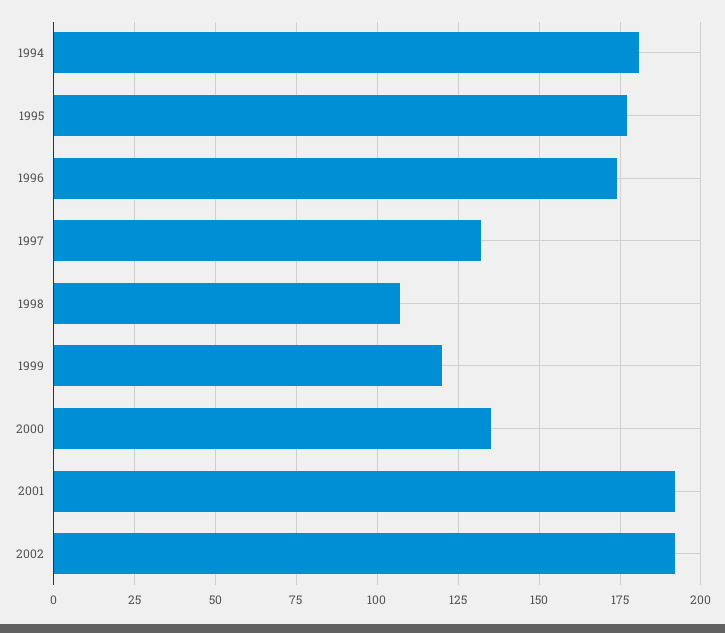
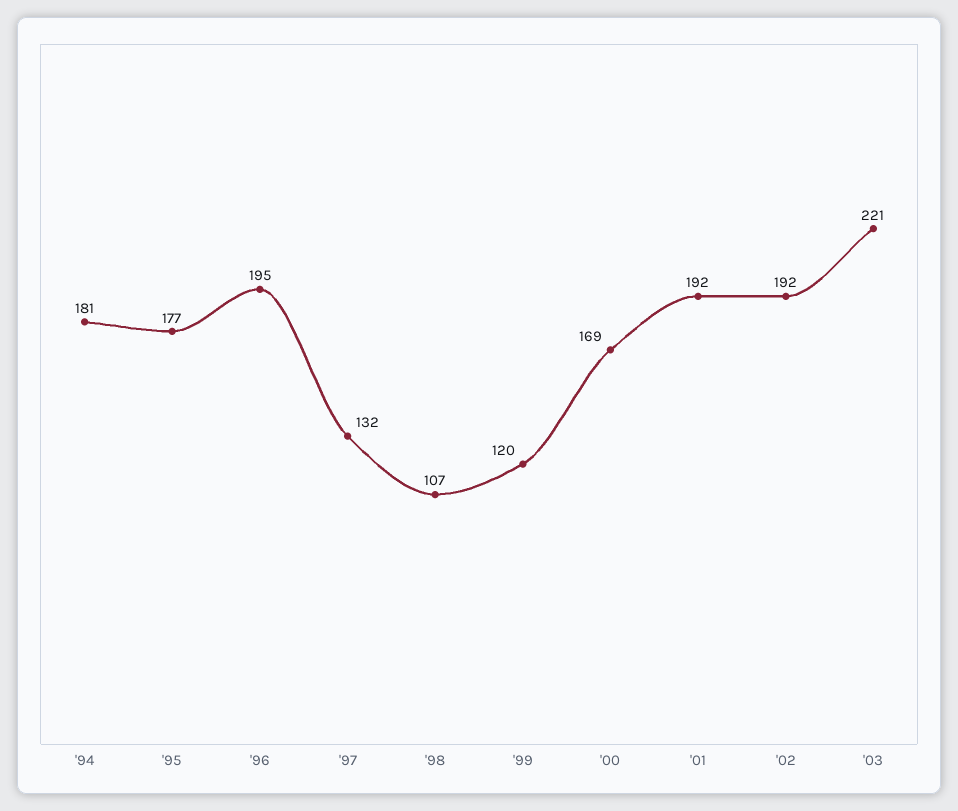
1996: 175 -> 195
2000: 135 -> 169
'03: none -> 221

